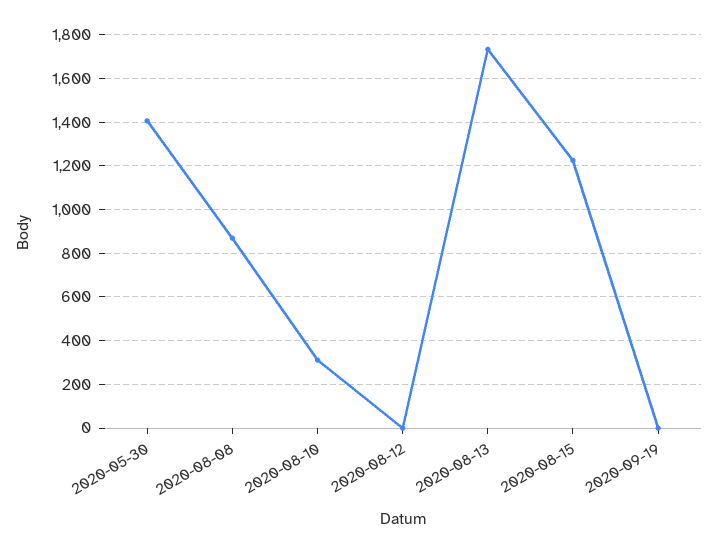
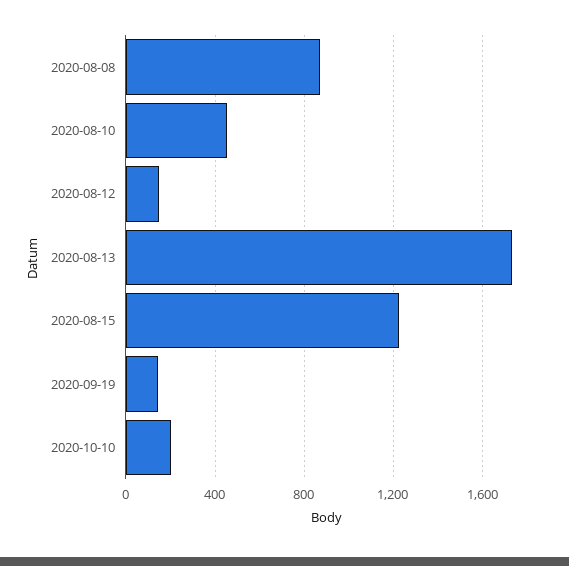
2020-05-30: 1400 -> none
2020-08-10: 300 -> 450
2020-08-12: 0 -> 150
2020-09-19: 0 -> 150
2020-10-10: none -> 200

